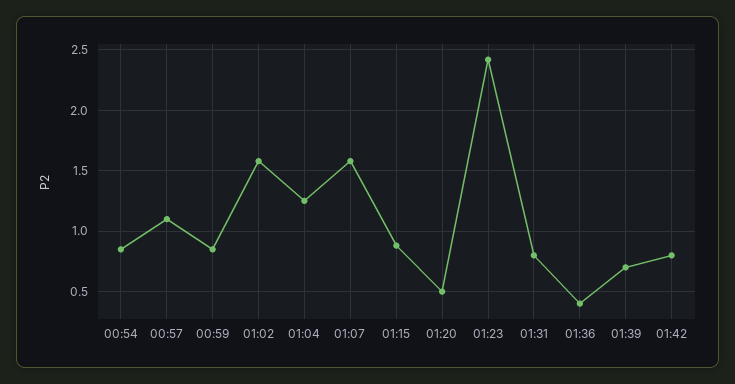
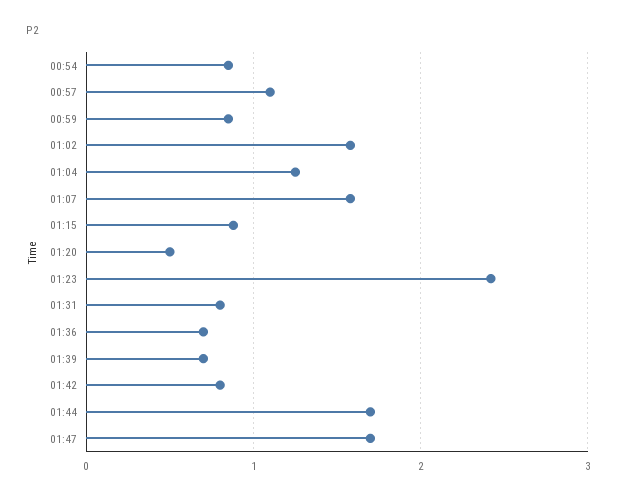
01:36: 0.4 -> 0.7
01:44: none -> 1.7
01:47: none -> 1.7

